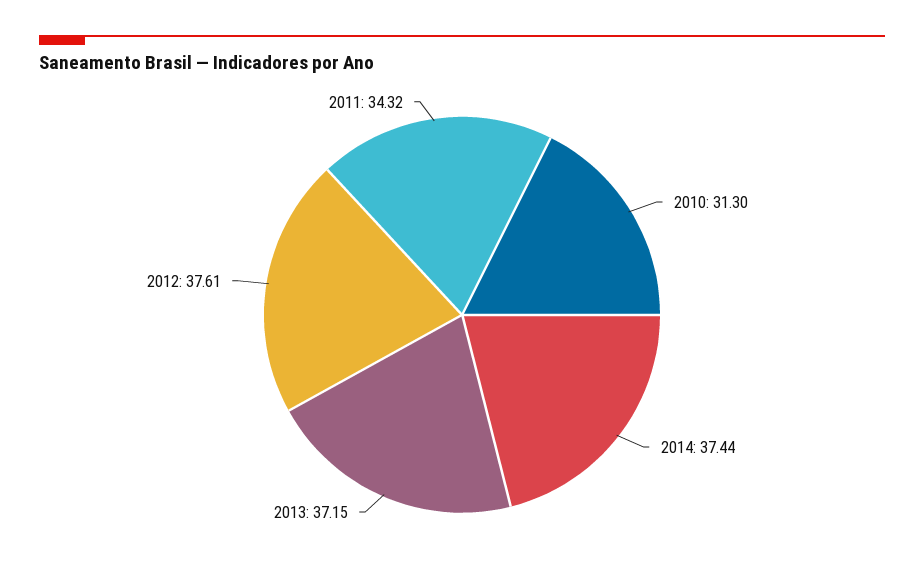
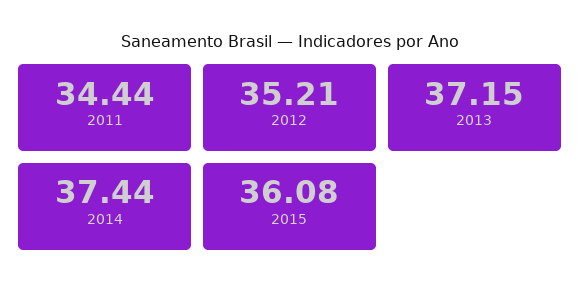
2010: 31.3 -> none
2012: 37.61 -> 35.21
2011: 34.32 -> 34.44
2015: none -> 36.08

